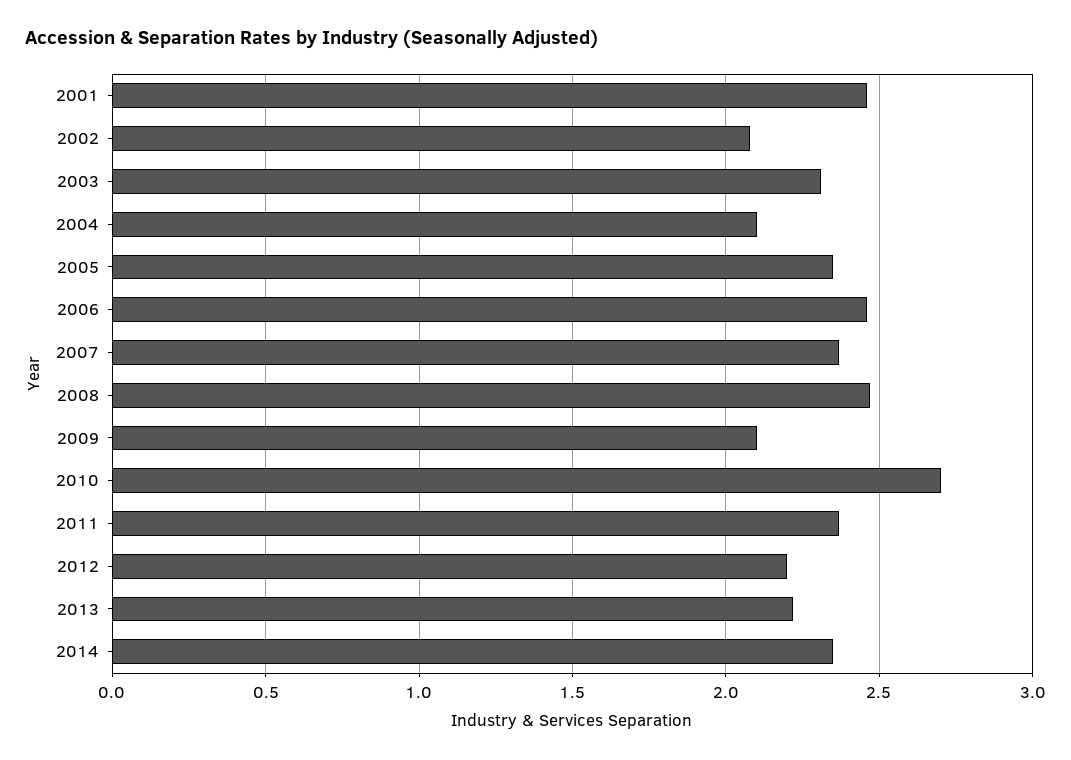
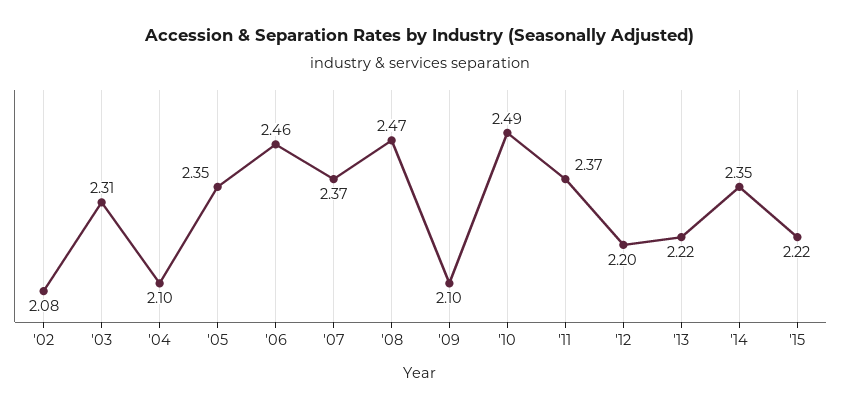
2001: 2.45 -> none
2010: 2.7 -> 2.49
'15: none -> 2.22

